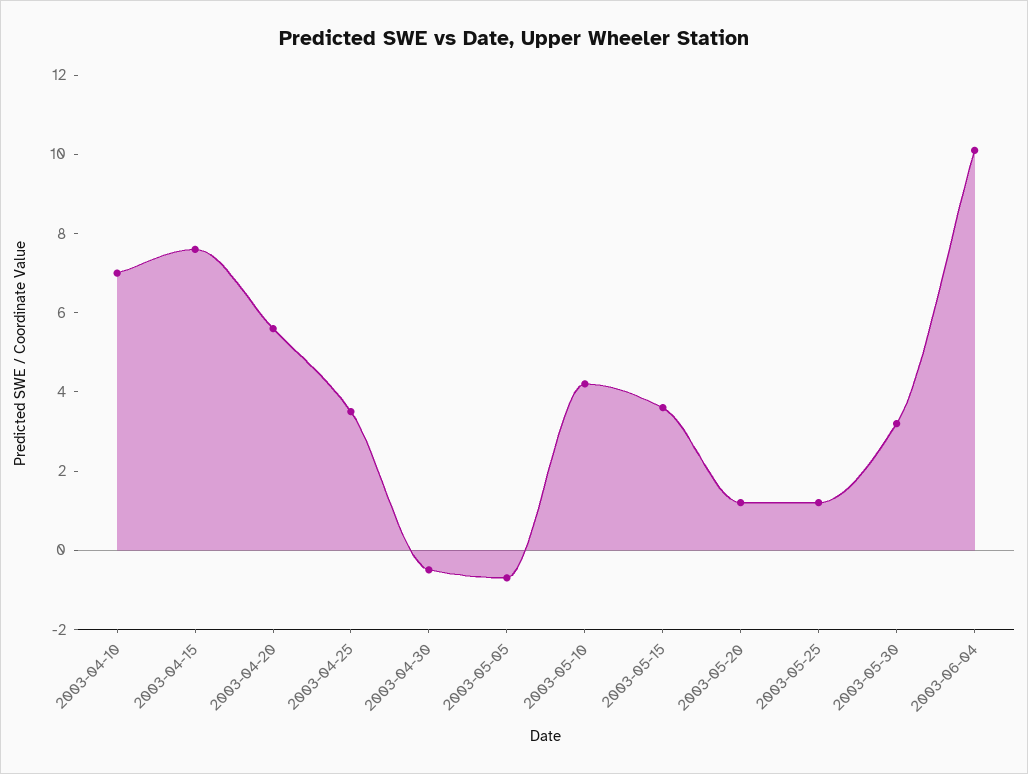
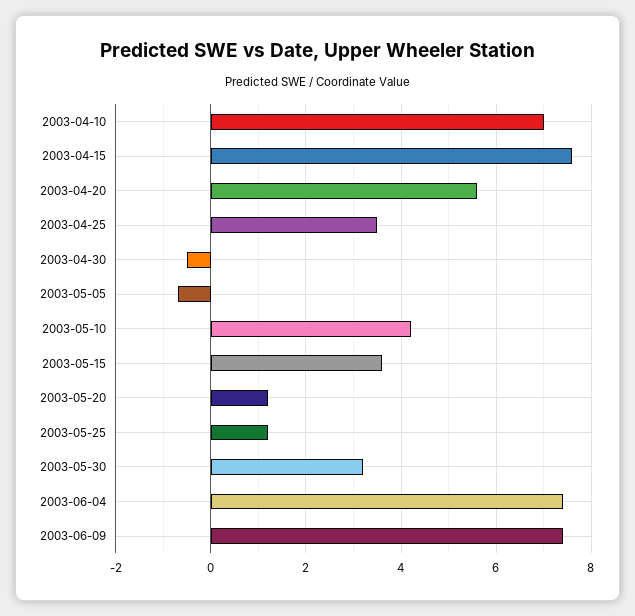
2003-06-04: 10 -> 7.5
2003-06-09: none -> 7.5

